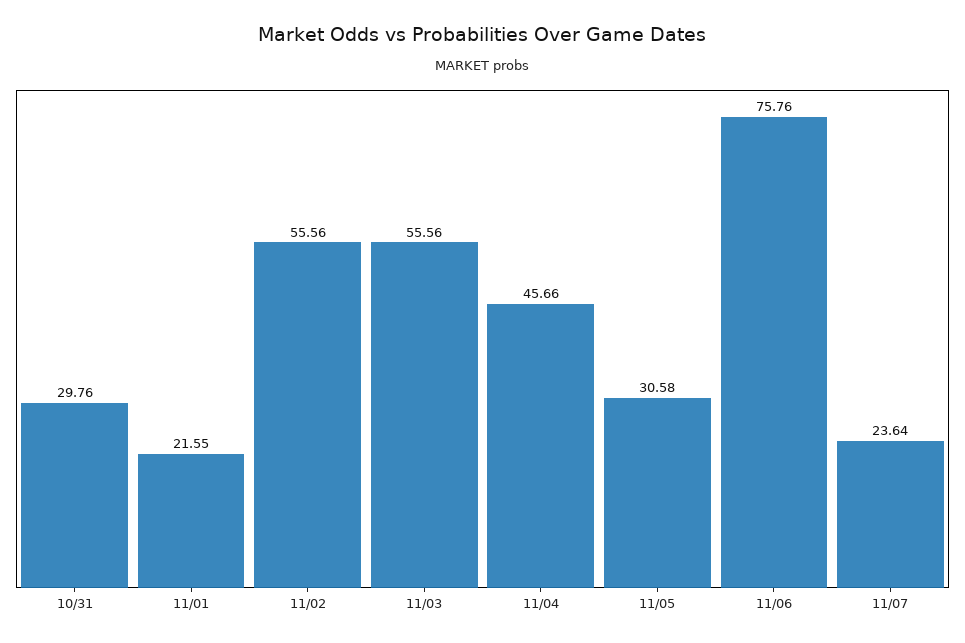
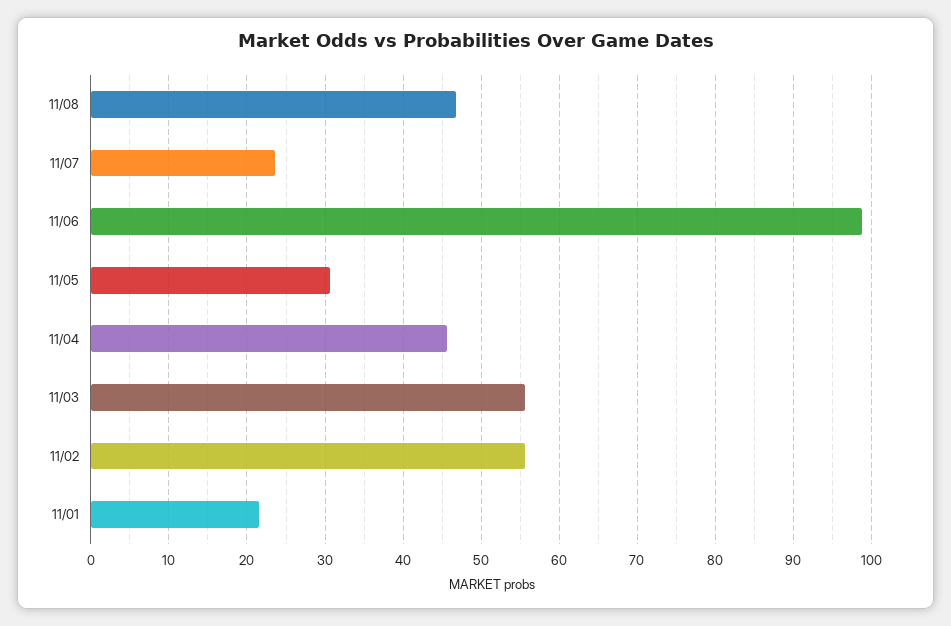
10/31: 29.76 -> none
11/06: 75.76 -> 99
11/08: none -> 47

